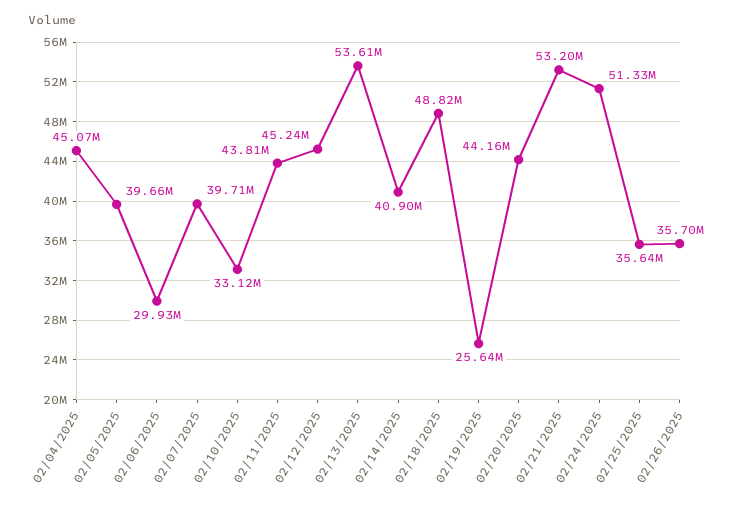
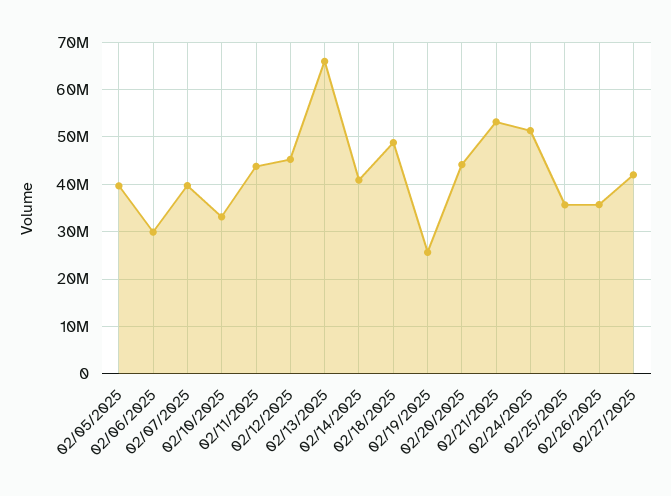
02/04/2025: 45070000 -> none
02/13/2025: 53610000 -> 66000000
02/27/2025: none -> 42000000

